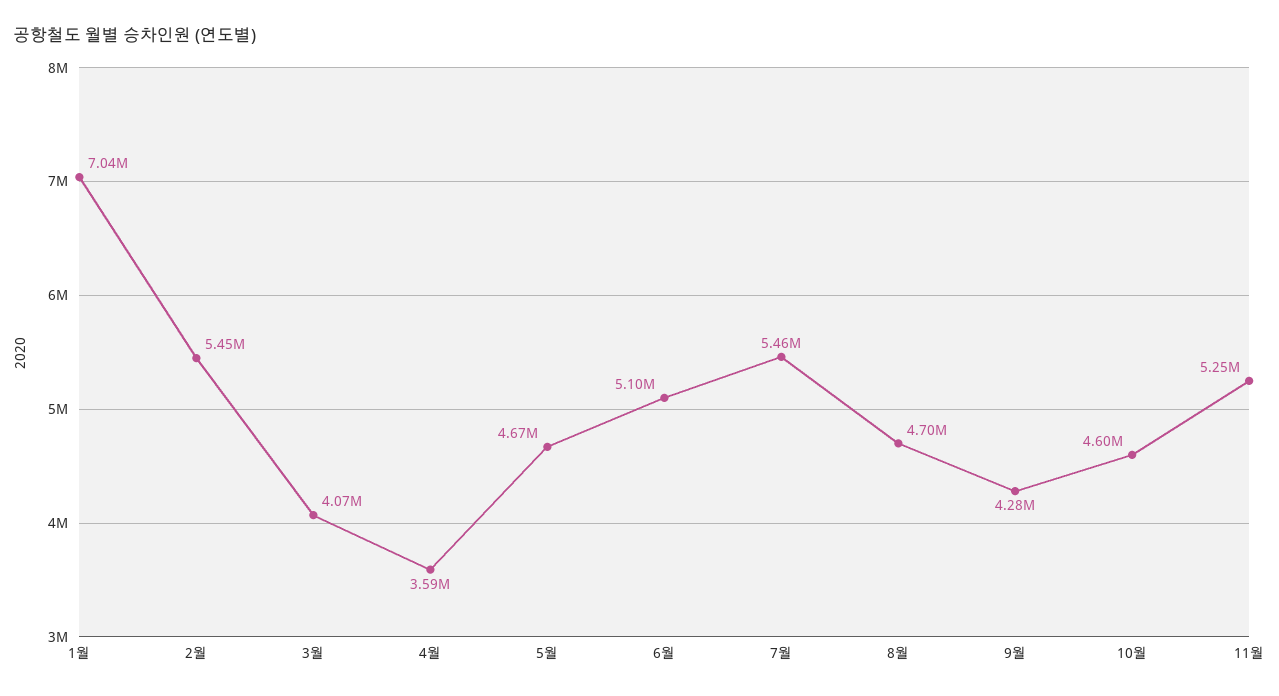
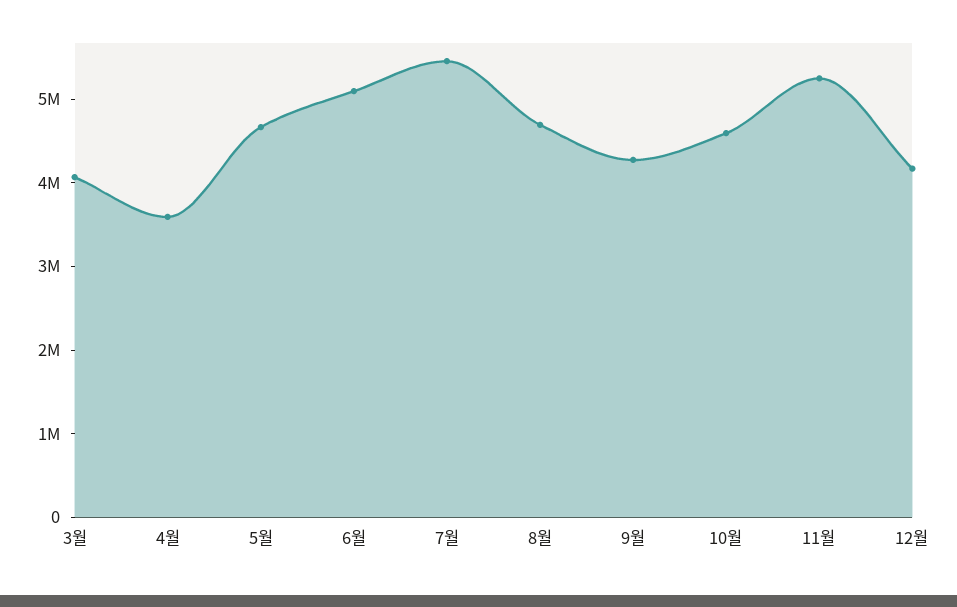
1월: 7040000 -> none
2월: 5450000 -> none
12월: none -> 4200000

